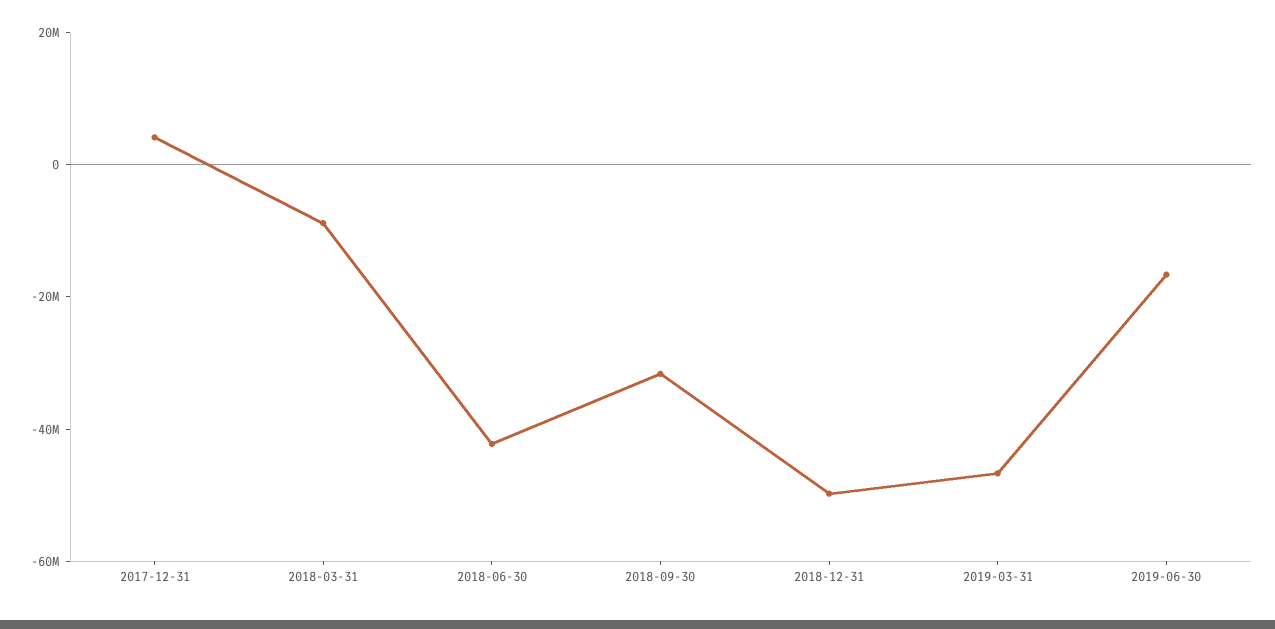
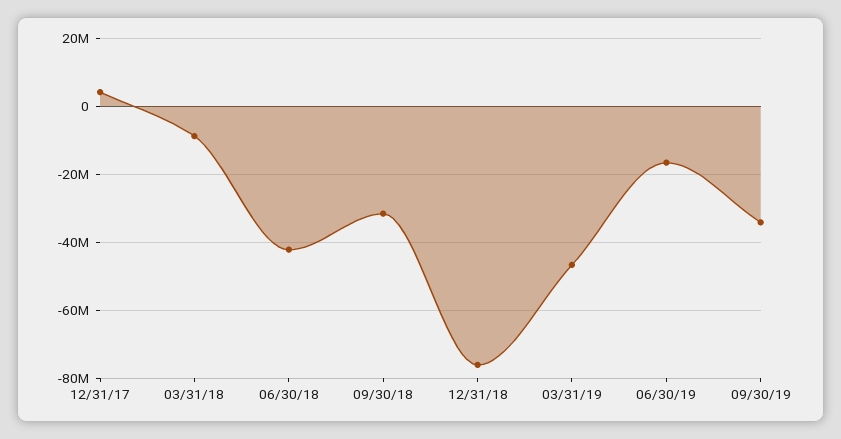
2018-12-31: -50000000 -> -76000000
09/30/19: none -> -34000000

